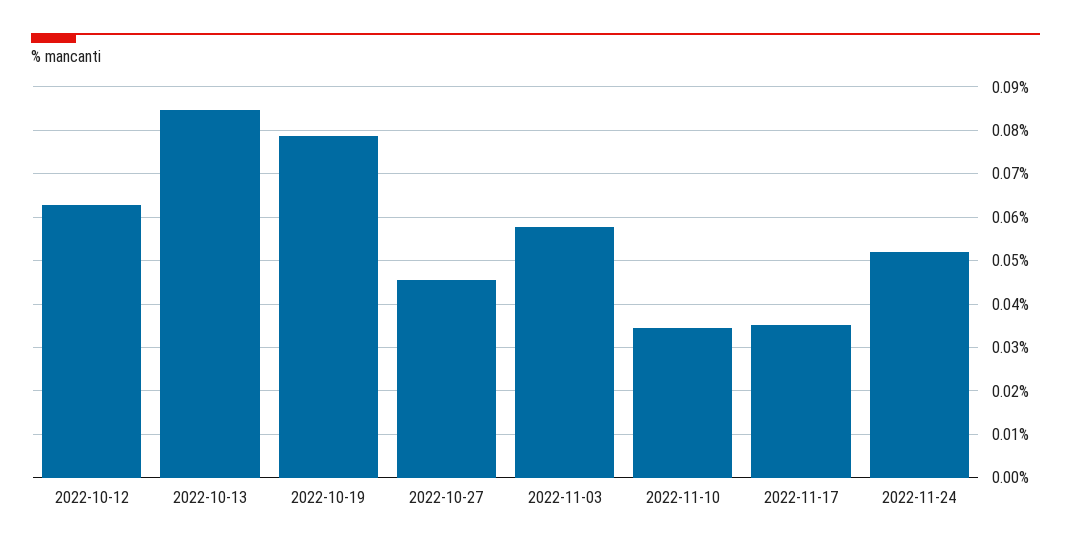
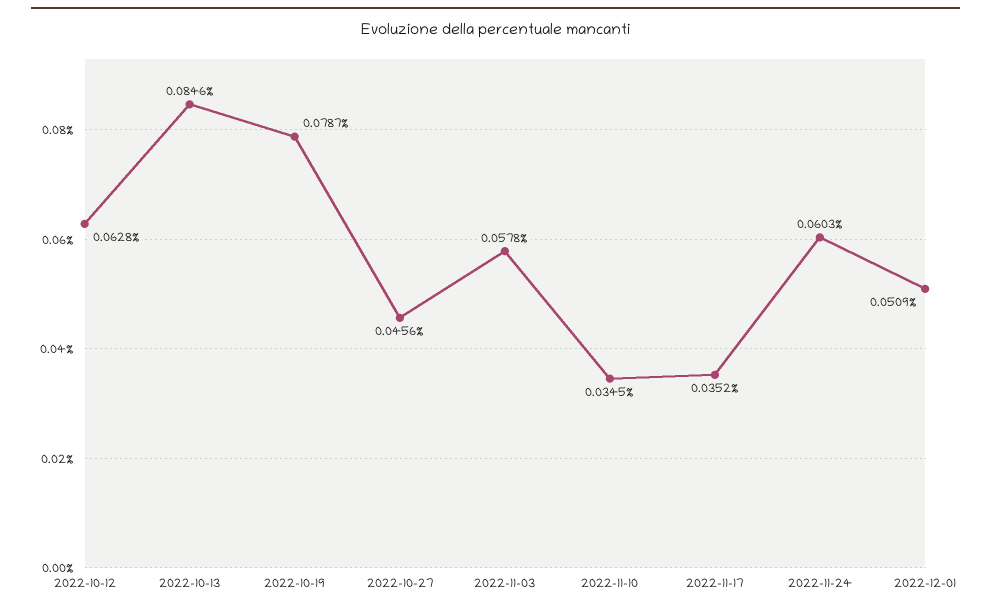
2022-11-24: 0.052 -> 0.0603
2022-12-01: none -> 0.0509

